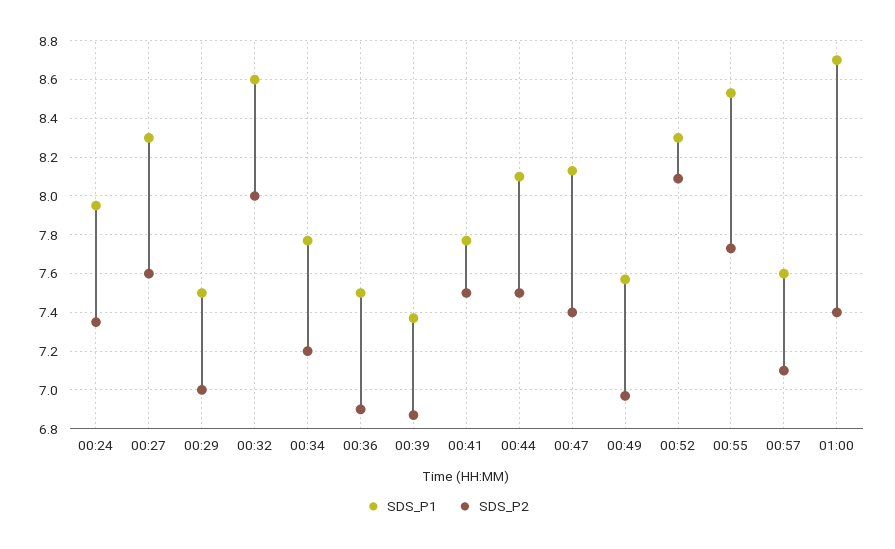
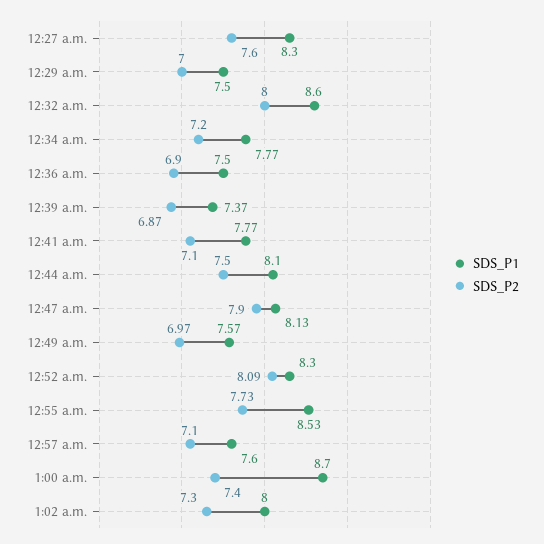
SDS_P1, 00:24: 7.95 -> none
SDS_P2, 00:24: 7.35 -> none
SDS_P2, 00:41: 7.5 -> 7.1
SDS_P2, 00:47: 7.4 -> 7.9
SDS_P1, 1:02 a.m.: none -> 8
SDS_P2, 1:02 a.m.: none -> 7.3

